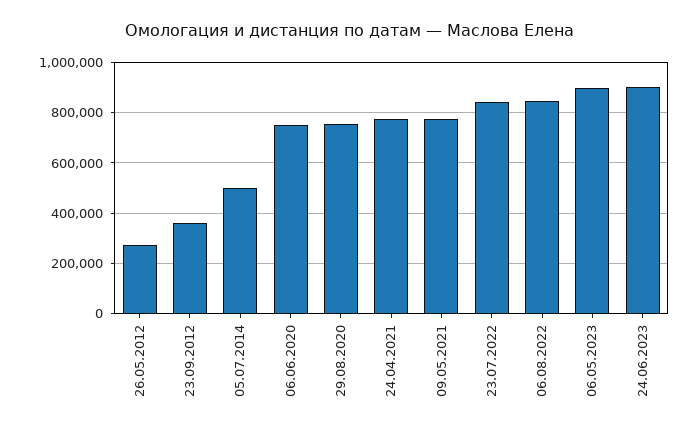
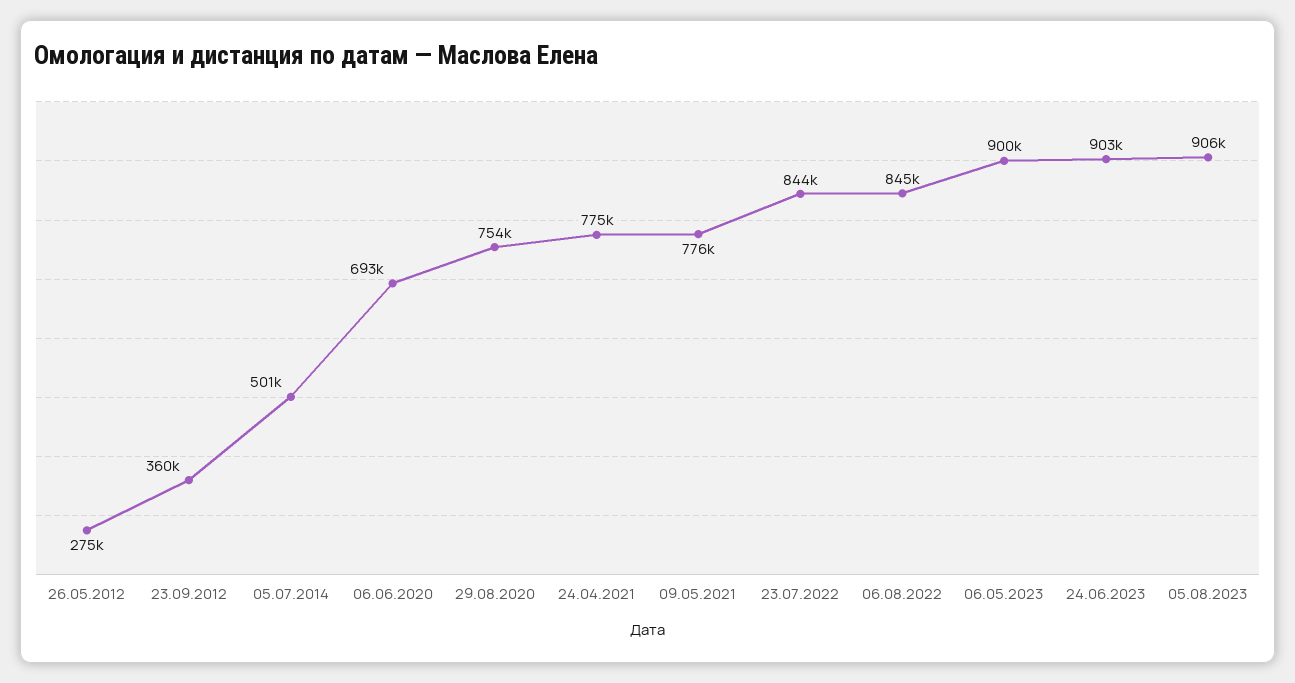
06.06.2020: 750000 -> 693000
05.08.2023: none -> 906000

